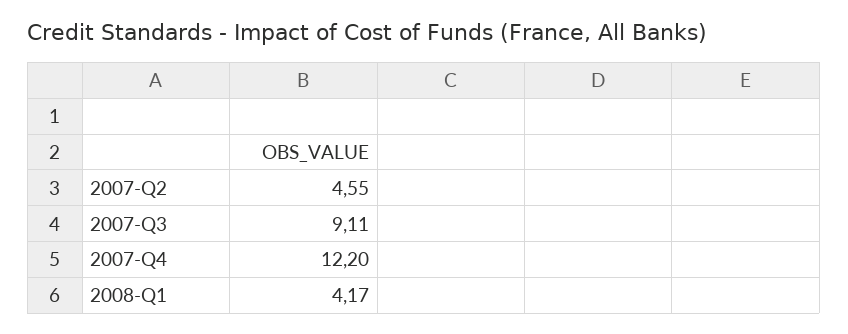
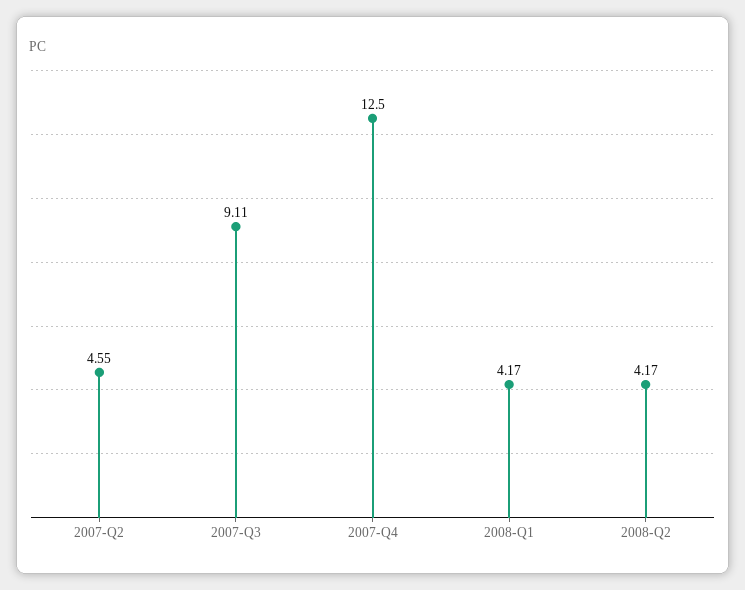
2007-Q4: 12.2 -> 12.5
2008-Q2: none -> 4.17

